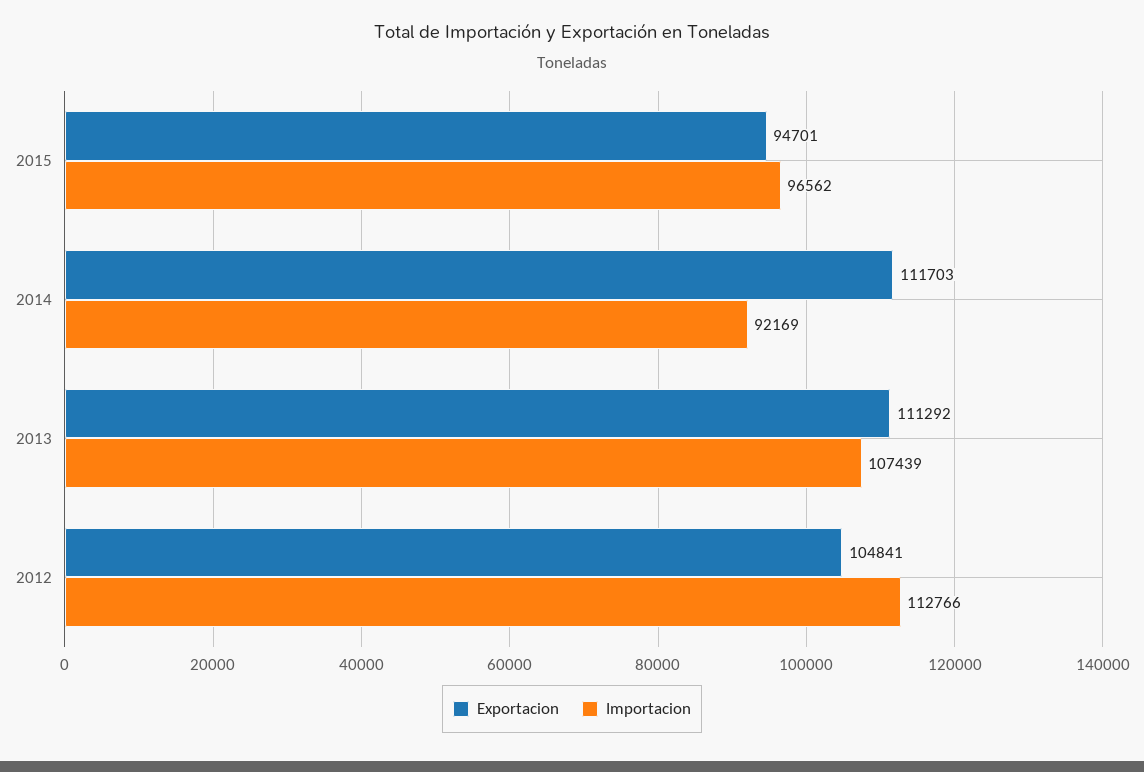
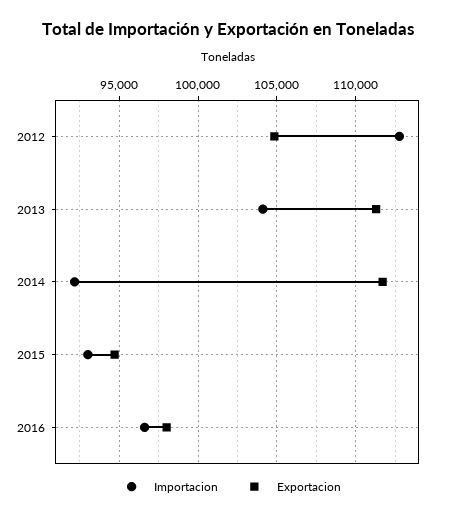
Importacion, 2015: 96562 -> 93000
Importacion, 2013: 107439 -> 104000
Importacion, 2016: none -> 96500
Exportacion, 2016: none -> 98000

